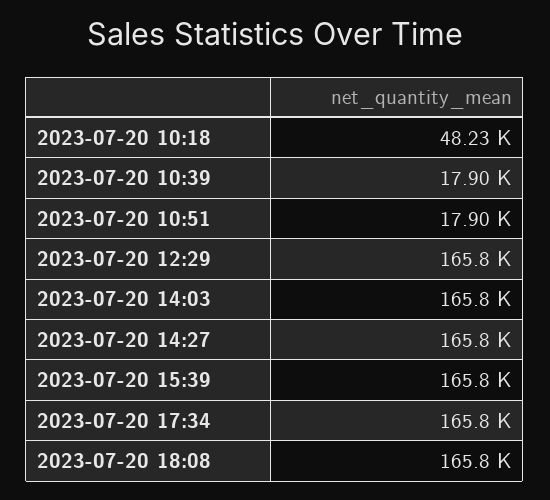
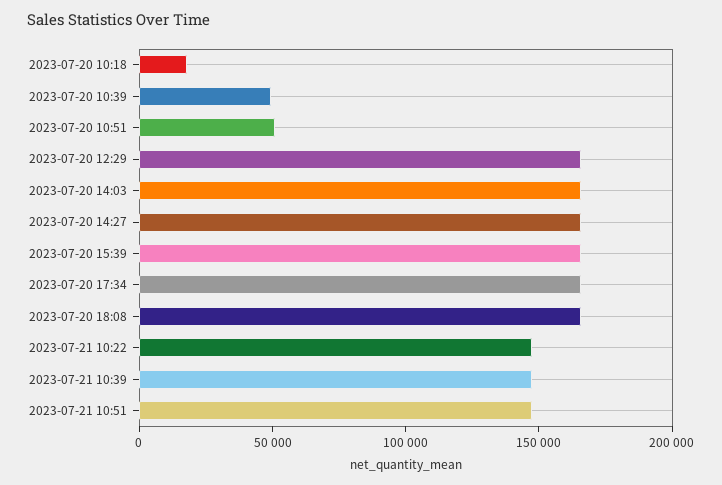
2023-07-20 10:18: 48230 -> 20000
2023-07-20 10:39: 17900 -> 50000
2023-07-20 10:51: 17900 -> 50000
2023-07-21 10:22: none -> 150000
2023-07-21 10:39: none -> 150000
2023-07-21 10:51: none -> 150000

